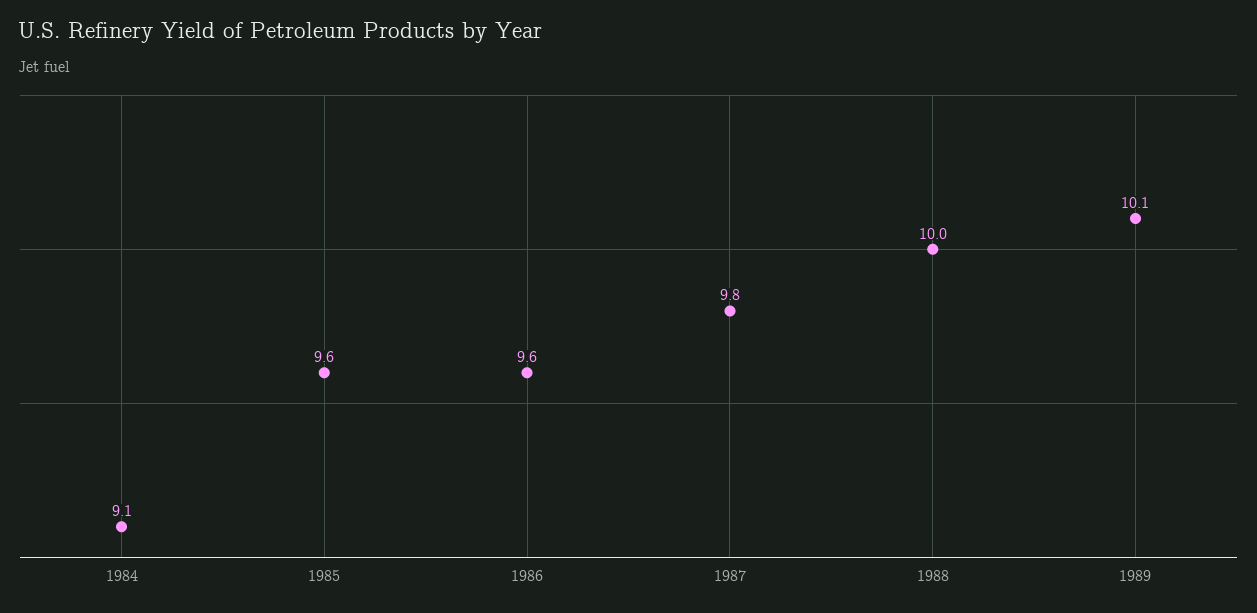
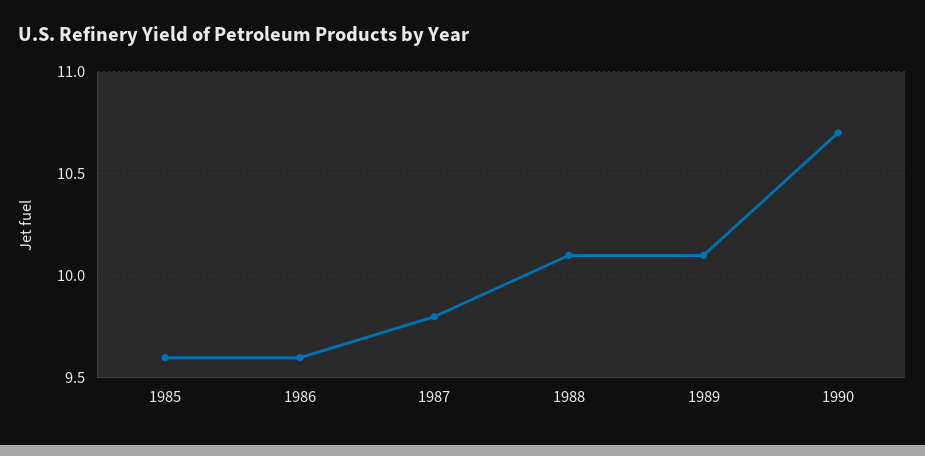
1984: 9.1 -> none
1988: 10 -> 10.1
1990: none -> 10.7

